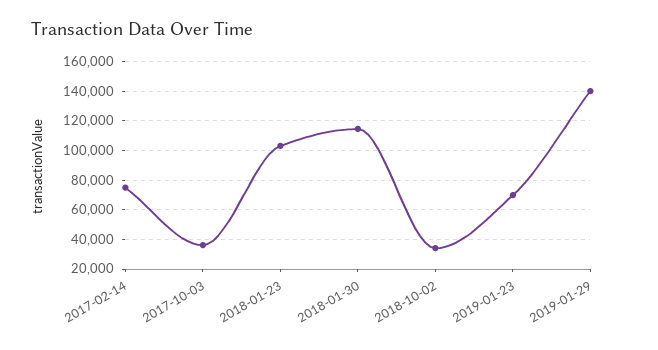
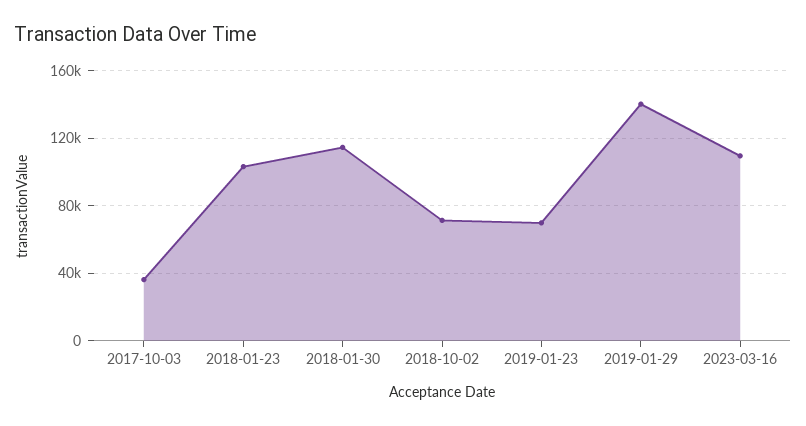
2017-02-14: 75000 -> none
2018-10-02: 35000 -> 70000
2023-03-16: none -> 110000

